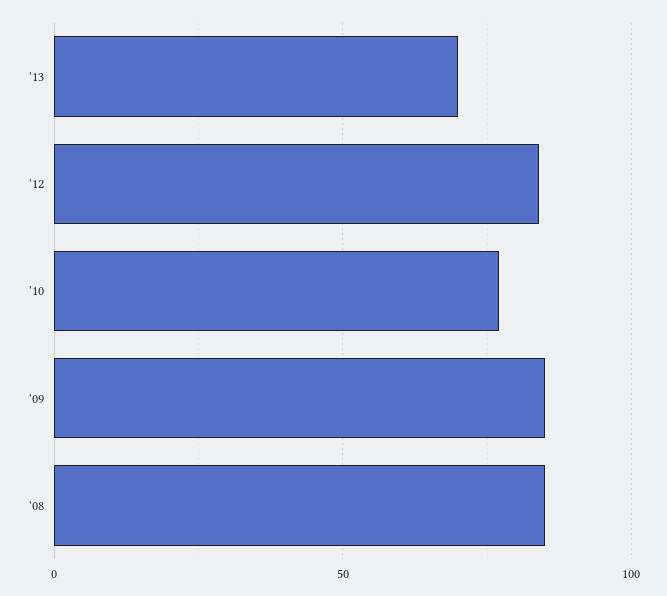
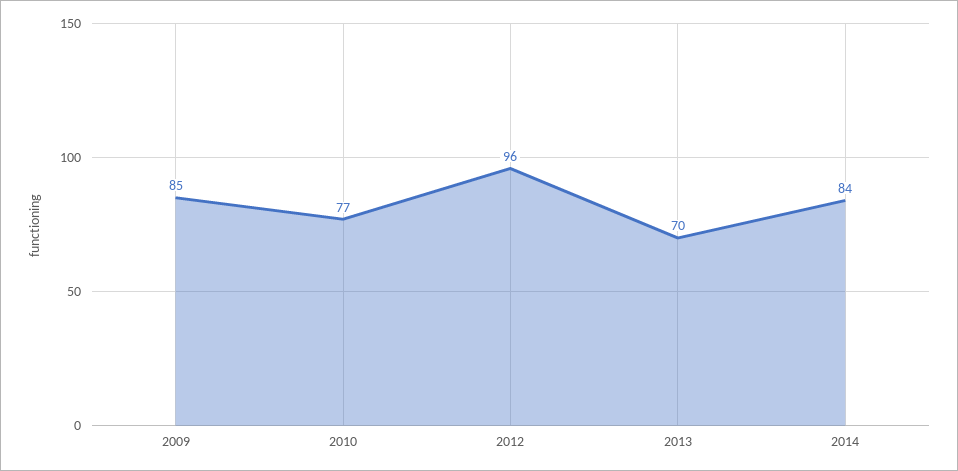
'12: 85 -> 96
'08: 85 -> none
2014: none -> 84

